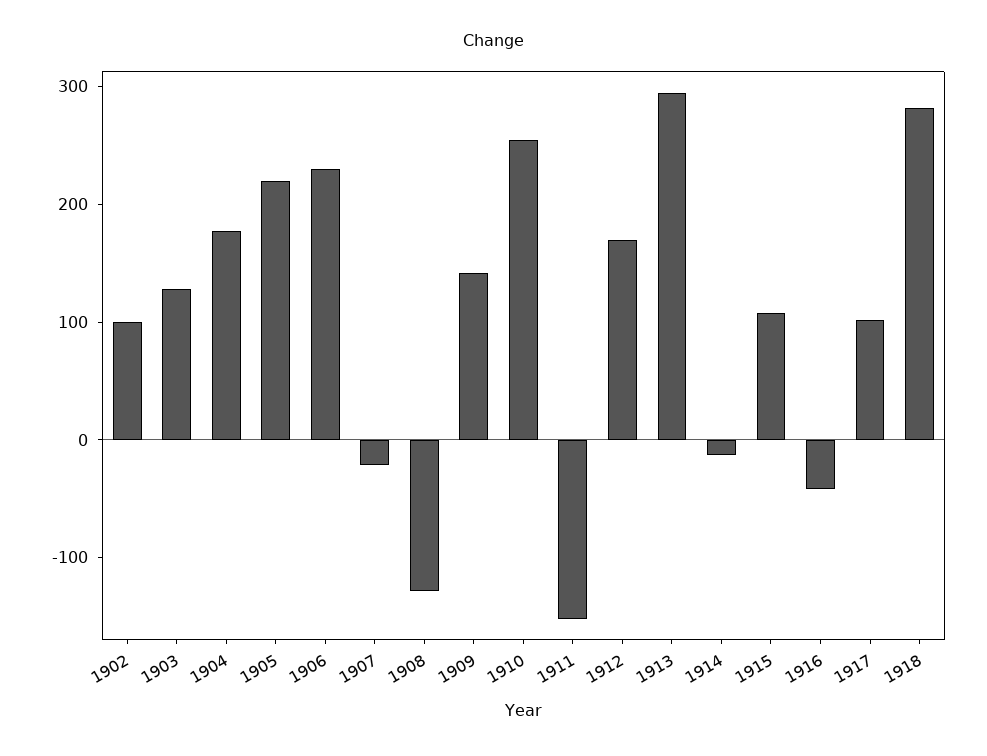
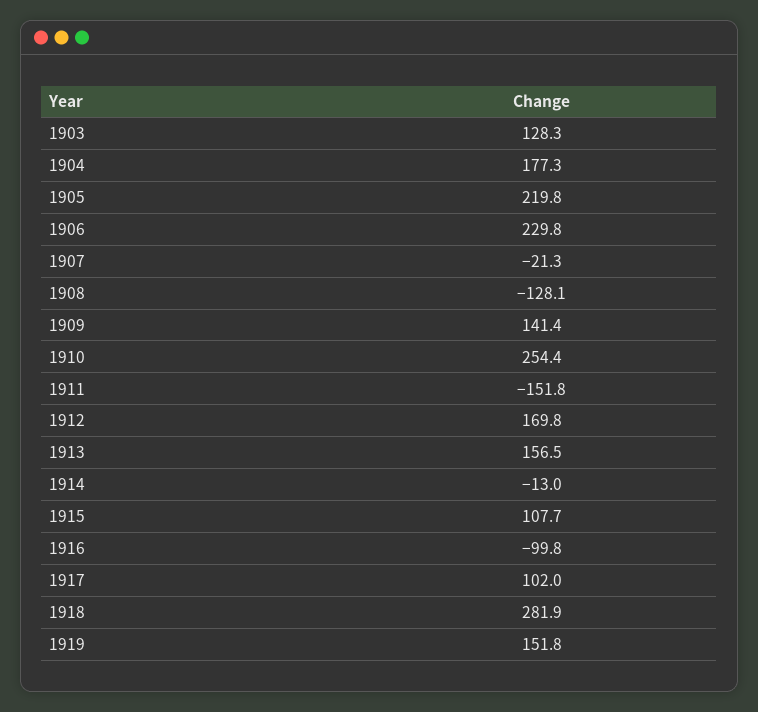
1902: 100 -> none
1913: 300 -> 156.5
1916: -40 -> -99.8
1919: none -> 151.8

